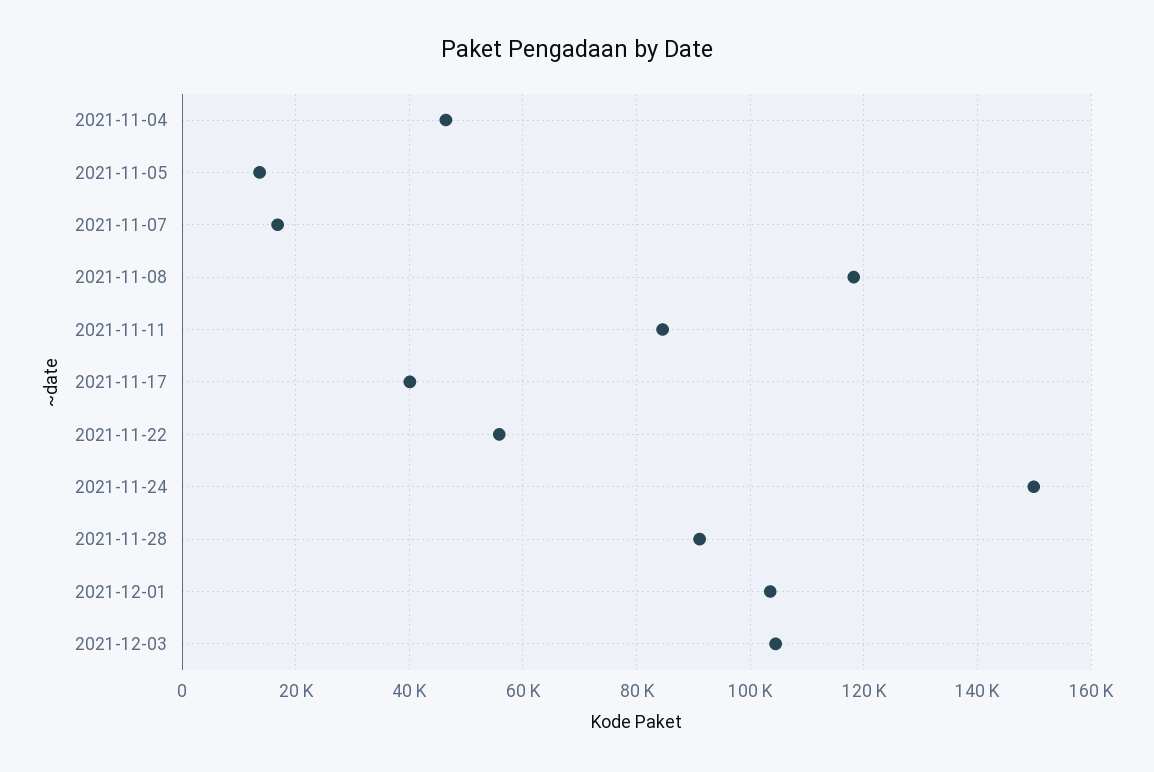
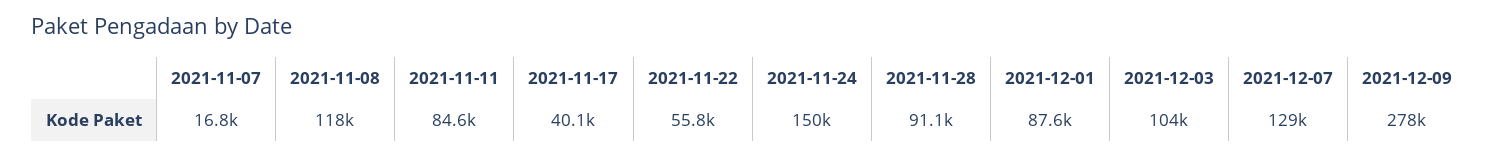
2021-11-04: 46000 -> none
2021-11-05: 14000 -> none
2021-12-01: 104000 -> 87600
2021-12-07: none -> 129000
2021-12-09: none -> 278000

